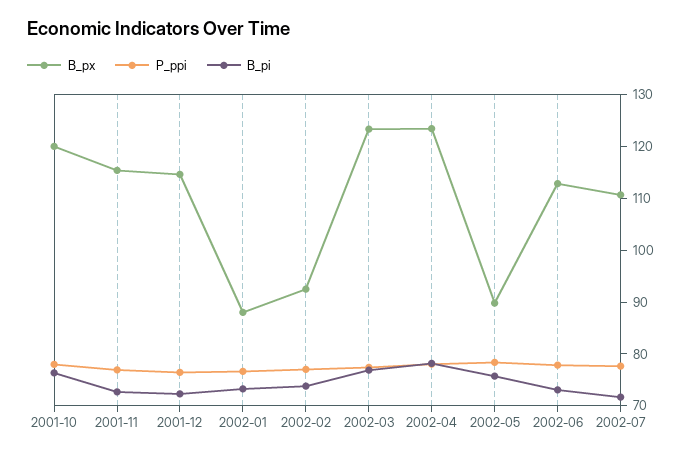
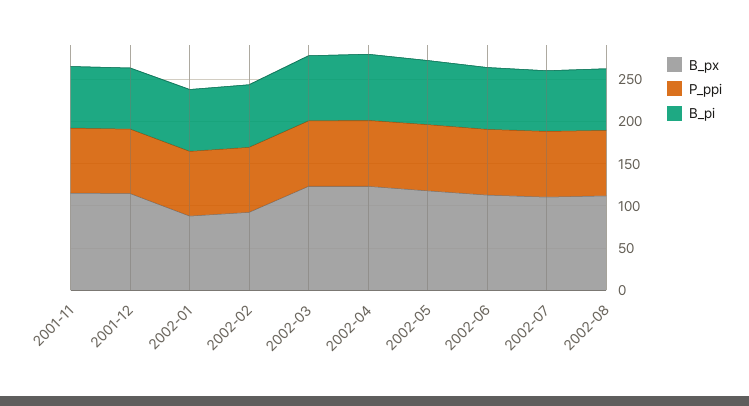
B_px, 2001-10: 120 -> none
P_ppi, 2001-10: 78 -> none
B_pi, 2001-10: 76 -> none
B_px, 2002-05: 90 -> 120
B_px, 2002-08: none -> 110
P_ppi, 2002-08: none -> 80
B_pi, 2002-08: none -> 70

